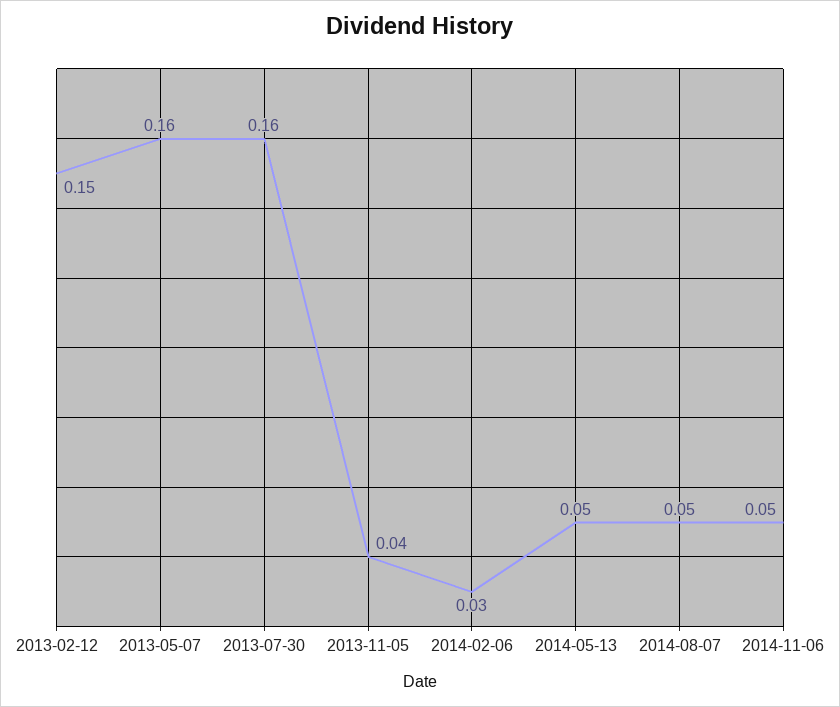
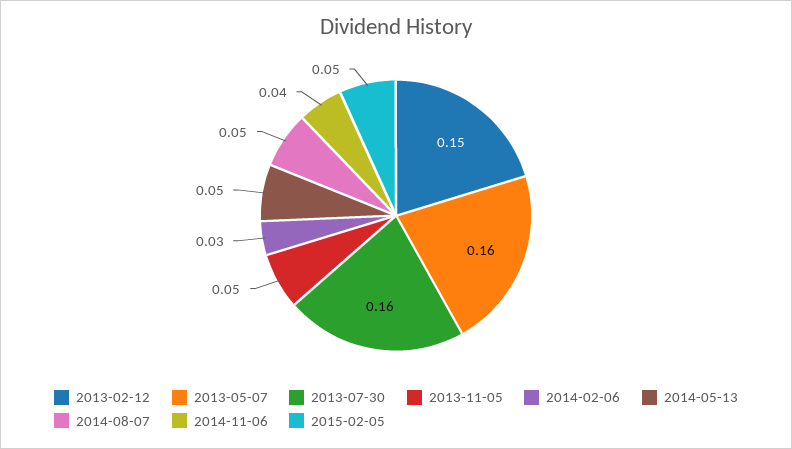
2013-11-05: 0.04 -> 0.05
2014-11-06: 0.05 -> 0.04
2015-02-05: none -> 0.05

